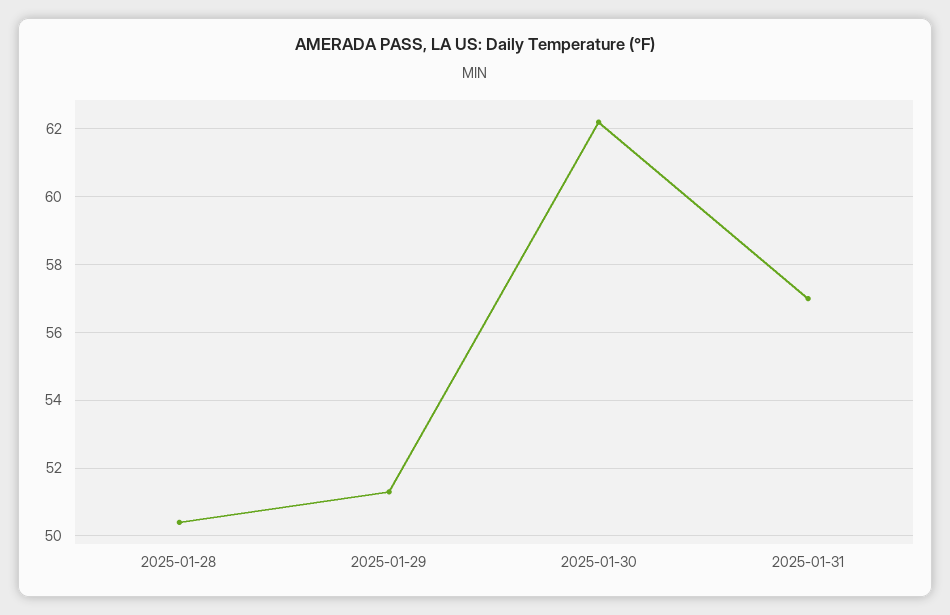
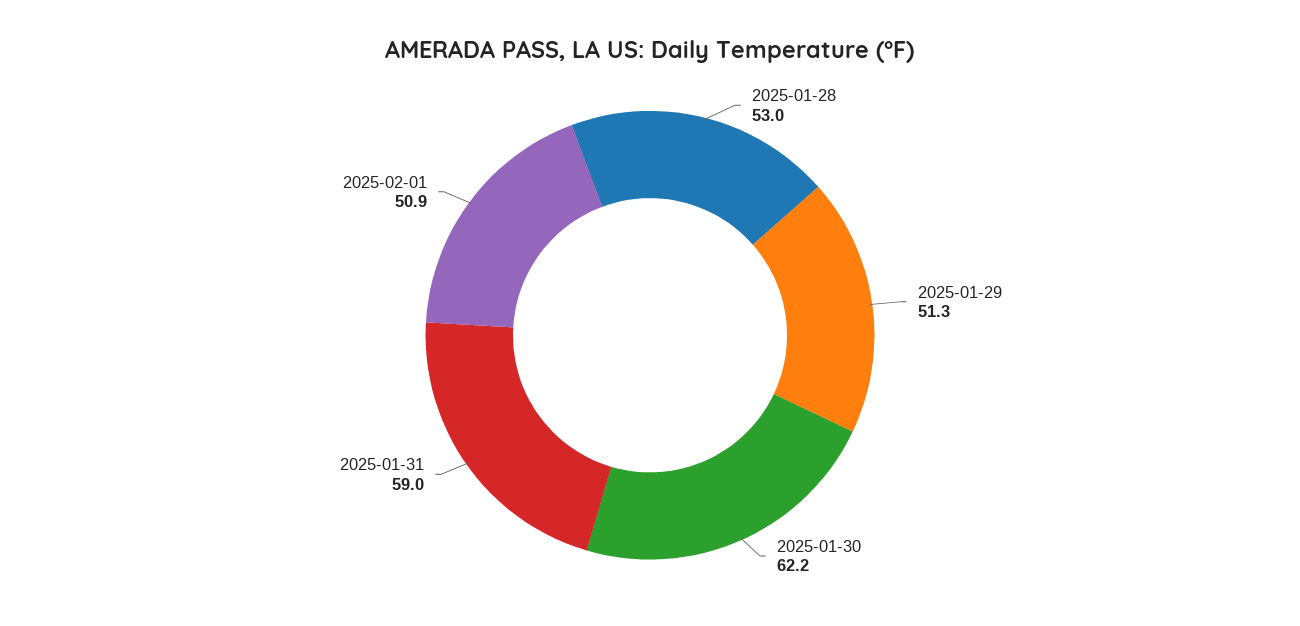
2025-01-28: 50.5 -> 53
2025-01-31: 57 -> 59
2025-02-01: none -> 50.9

